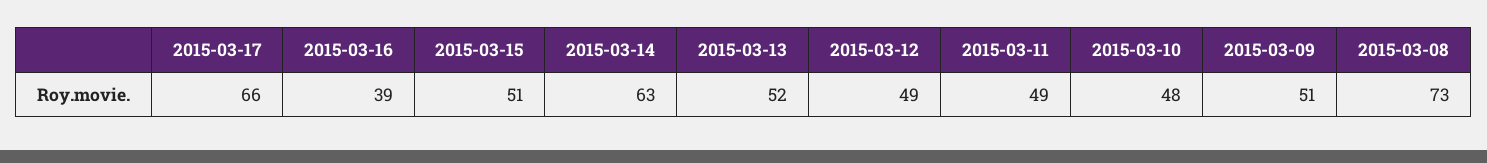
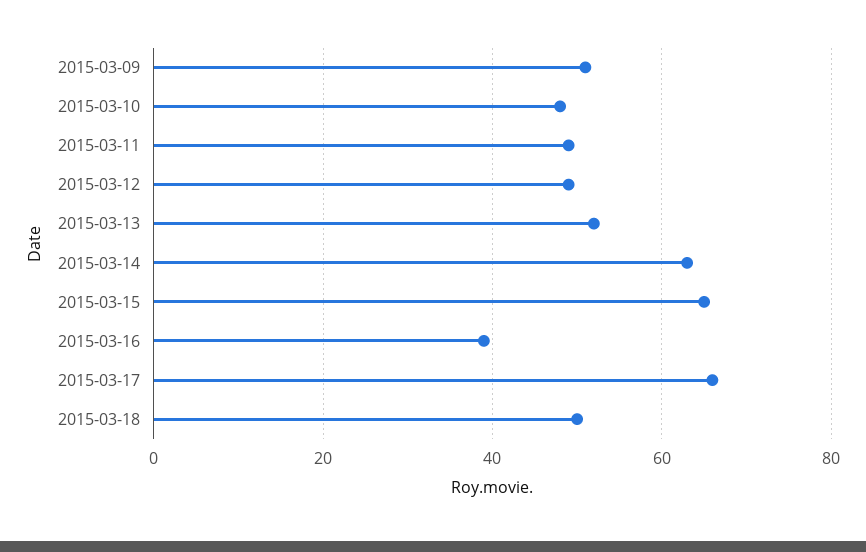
2015-03-15: 51 -> 65
2015-03-08: 73 -> none
2015-03-18: none -> 50

